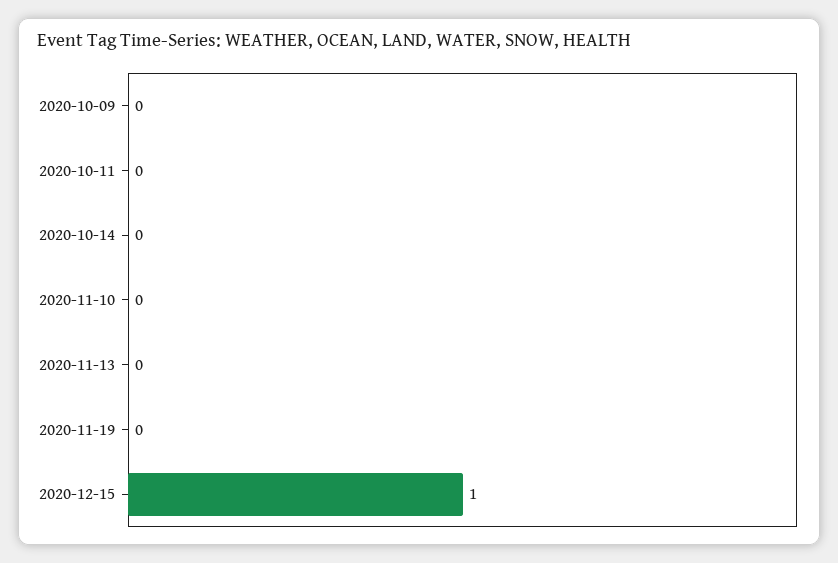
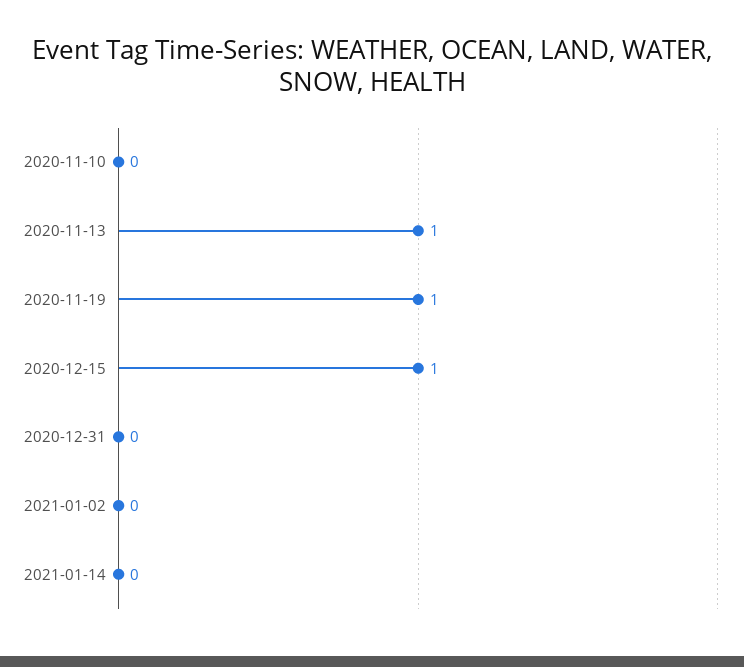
2020-10-09: 0 -> none
2020-10-11: 0 -> none
2020-10-14: 0 -> none
2020-11-13: 0 -> 1
2020-11-19: 0 -> 1
2020-12-31: none -> 0
2021-01-02: none -> 0
2021-01-14: none -> 0

